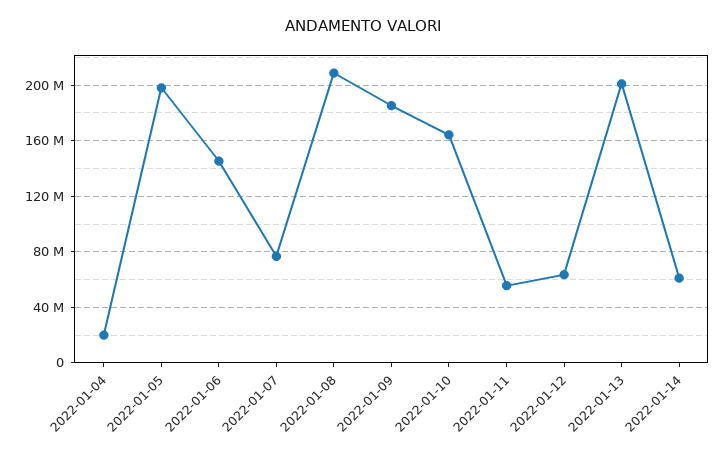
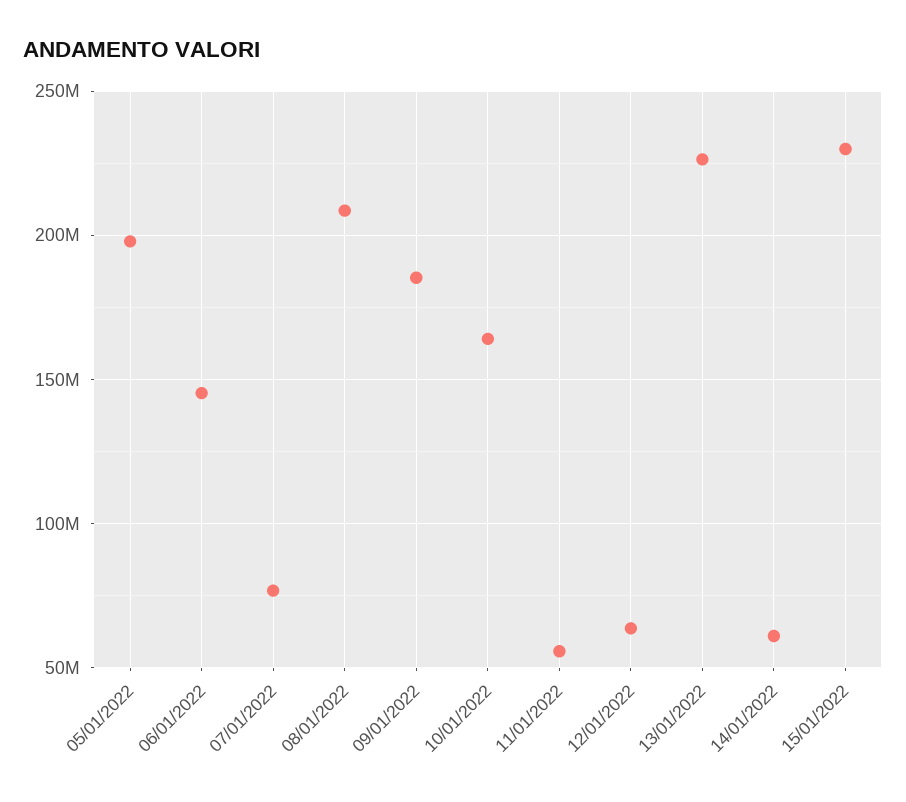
2022-01-04: 20000000 -> none
2022-01-13: 200000000 -> 225000000
15/01/2022: none -> 230000000

